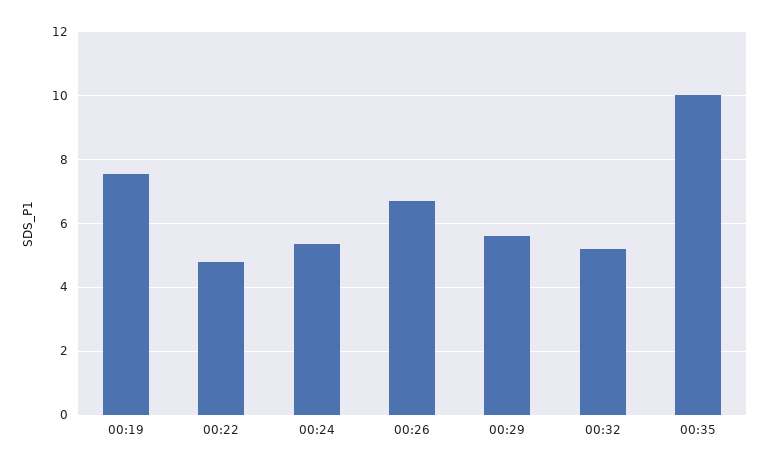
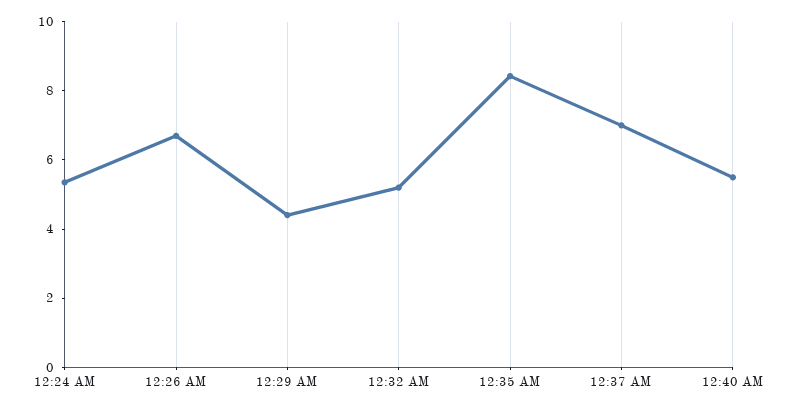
00:19: 7.6 -> none
00:22: 4.8 -> none
00:29: 5.6 -> 4.5
00:35: 10 -> 8.5
12:37 AM: none -> 7
12:40 AM: none -> 5.5

